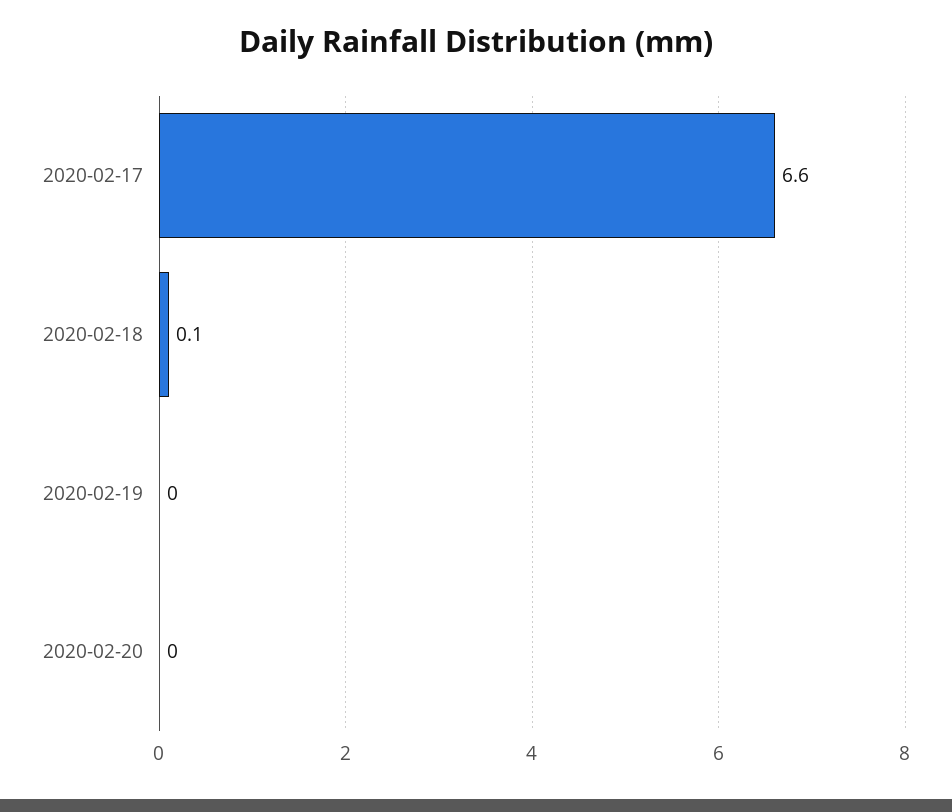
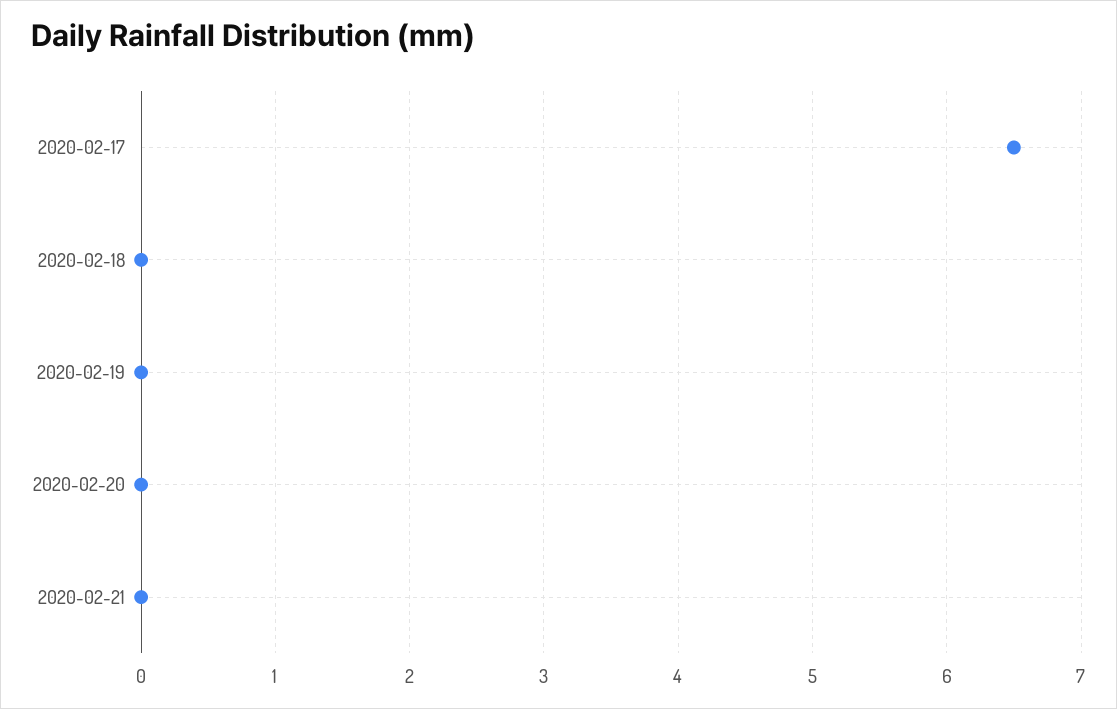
2020-02-17: 6.6 -> 6.5
2020-02-18: 0.1 -> 0
2020-02-21: none -> 0

